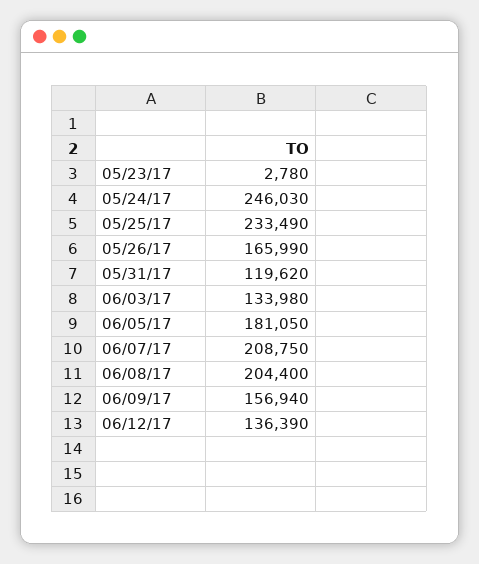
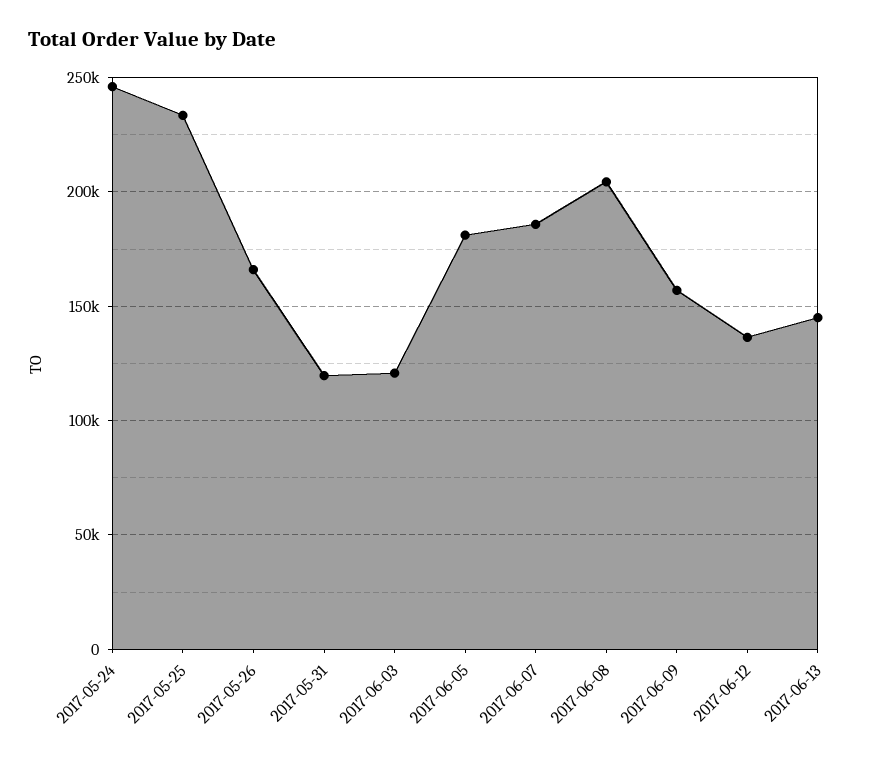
05/23/17: 2780 -> none
06/03/17: 133980 -> 120000
06/07/17: 208750 -> 185000
2017-06-13: none -> 145000

